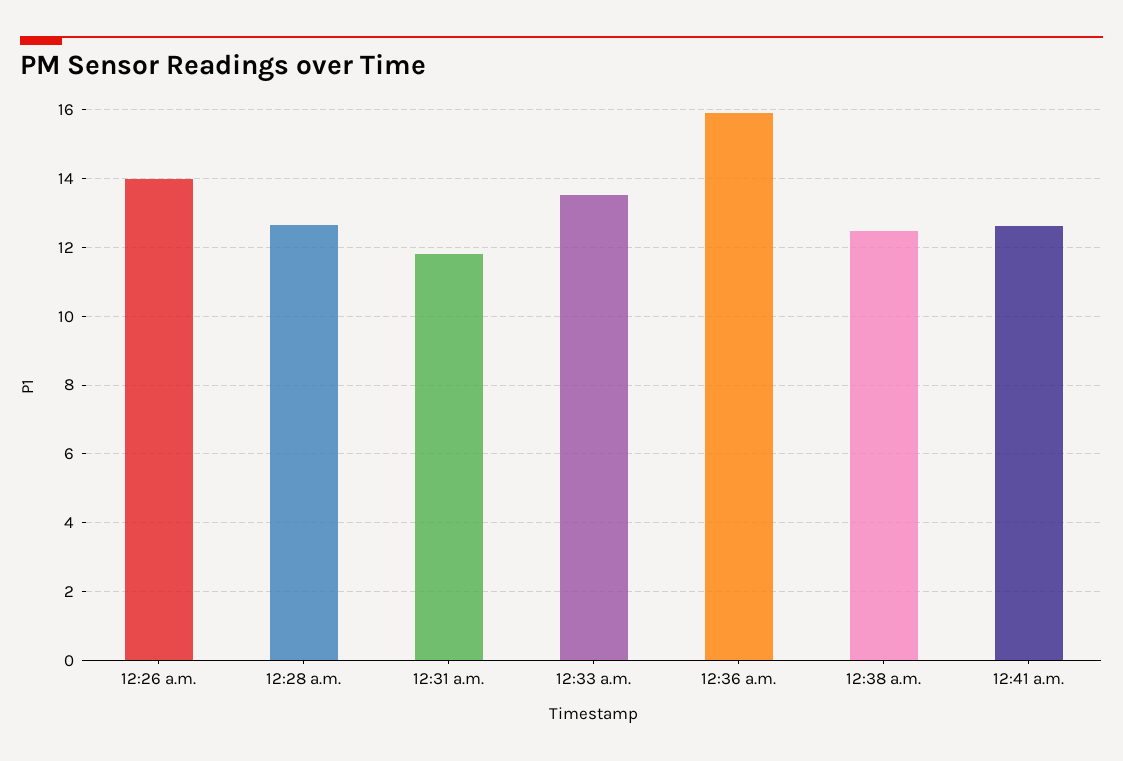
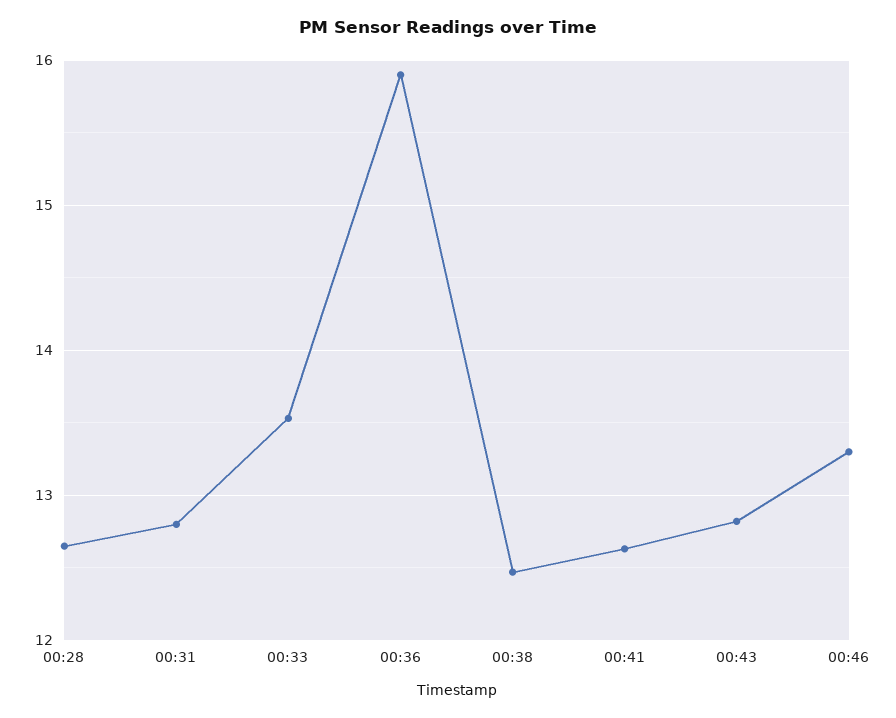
12:26 a.m.: 14 -> none
12:31 a.m.: 11.8 -> 12.8
00:43: none -> 12.8
00:46: none -> 13.3

